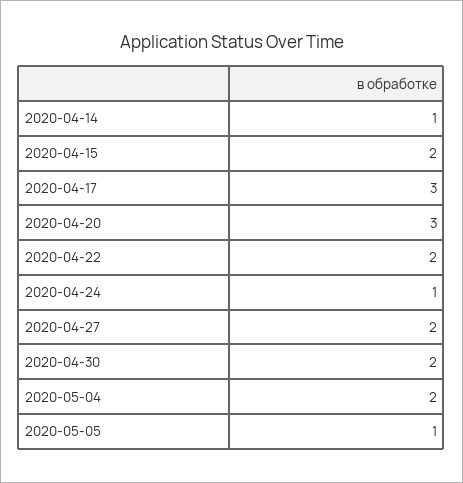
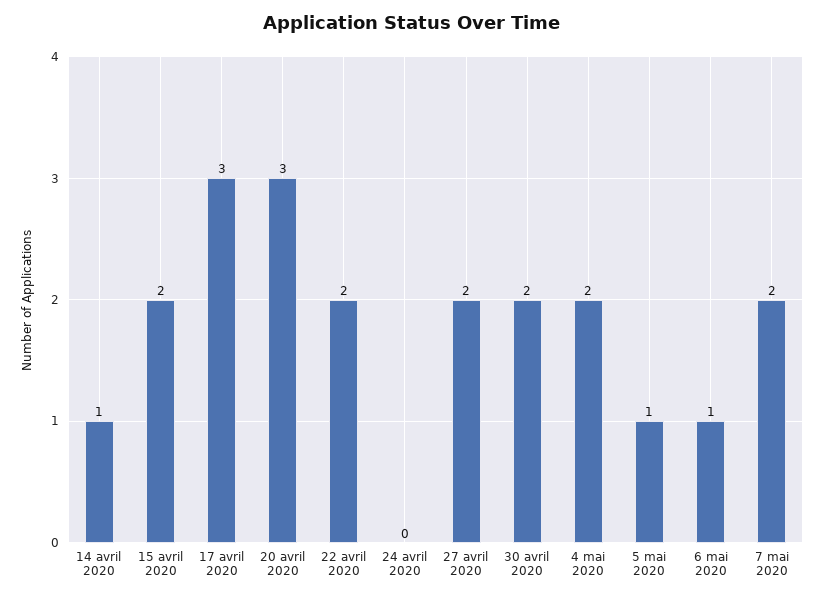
2020-04-24: 1 -> 0
6 mai 2020: none -> 1
7 mai 2020: none -> 2

